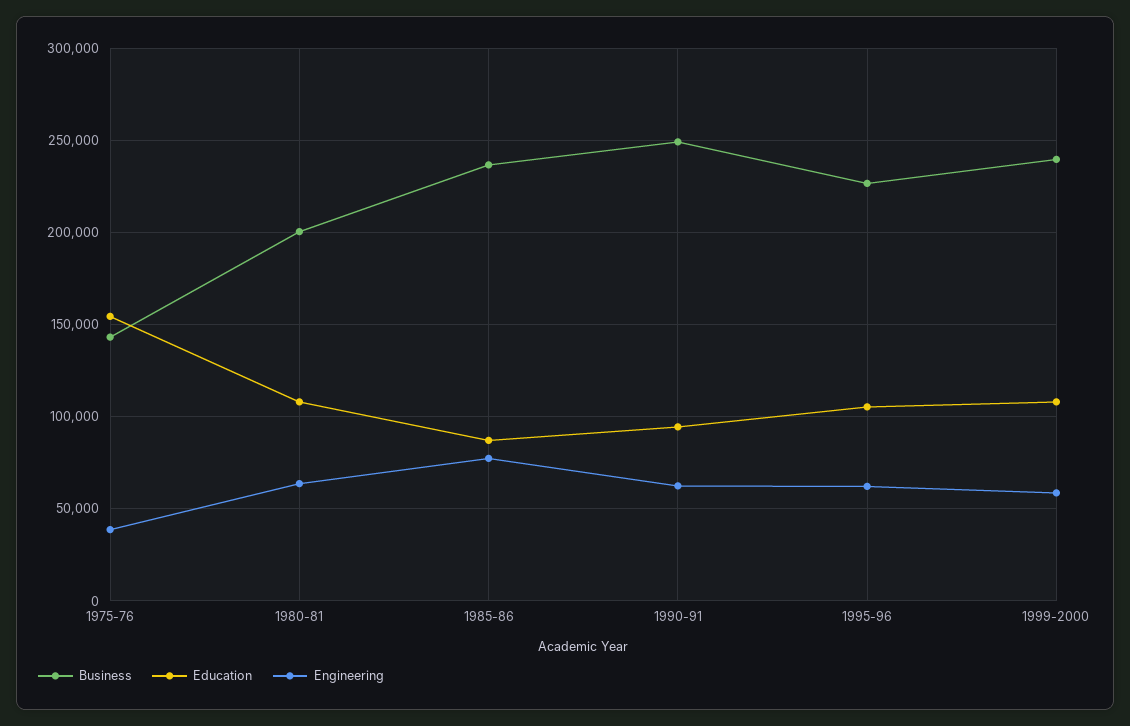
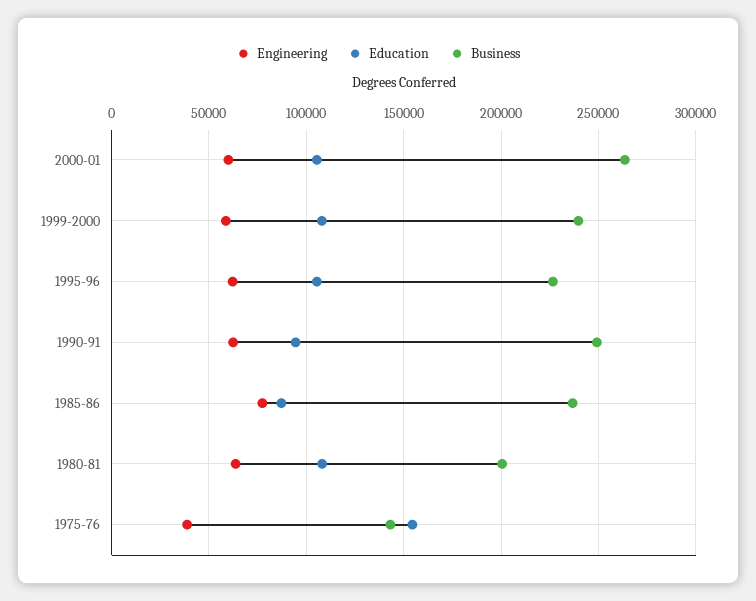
Engineering, 2000-01: none -> 60000
Education, 2000-01: none -> 105000
Business, 2000-01: none -> 265000

